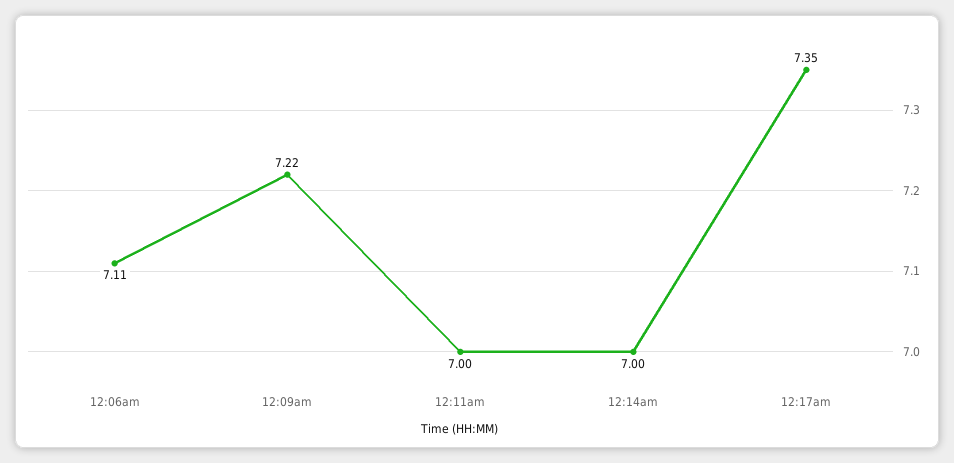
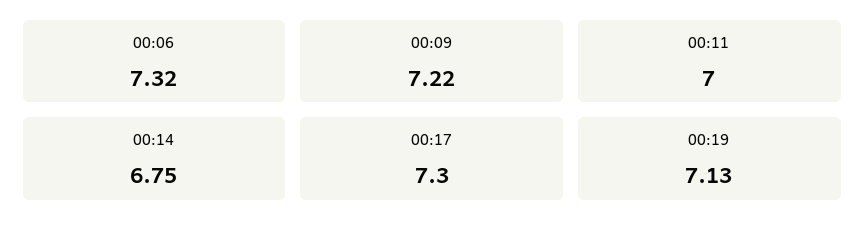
12:06am: 7.11 -> 7.32
12:14am: 7 -> 6.75
12:17am: 7.35 -> 7.3
00:19: none -> 7.13

